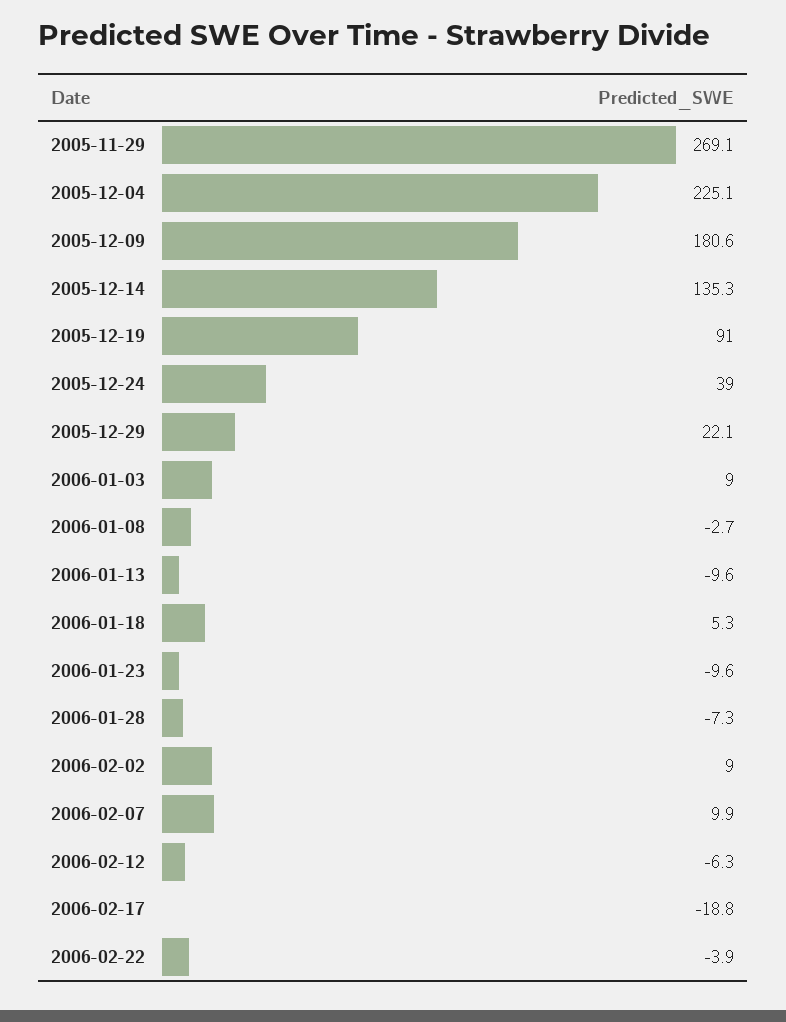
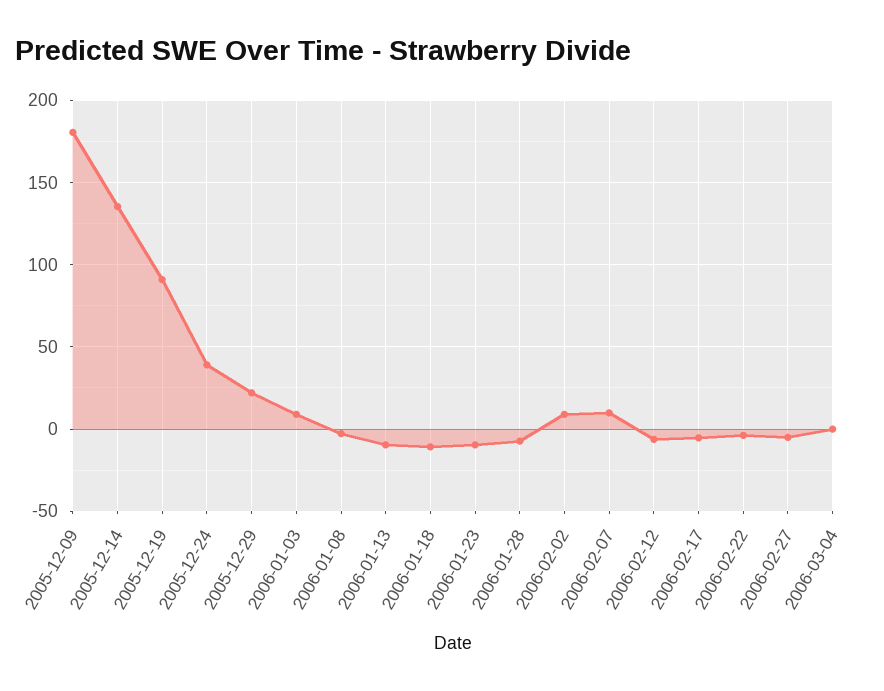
2005-11-29: 269.1 -> none
2005-12-04: 225.1 -> none
2006-01-18: 5.3 -> -10
2006-02-17: -18.8 -> -5
2006-02-27: none -> -5
2006-03-04: none -> 0

